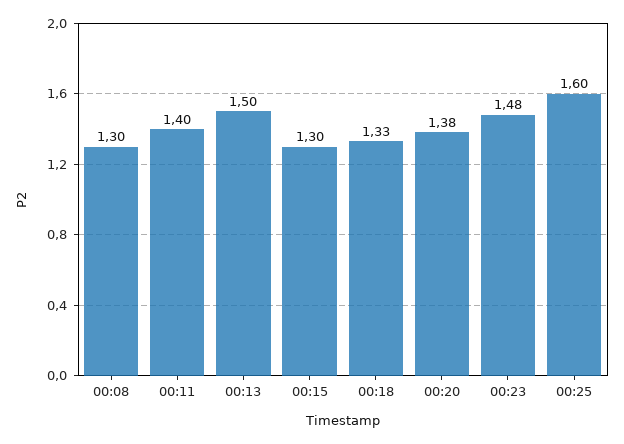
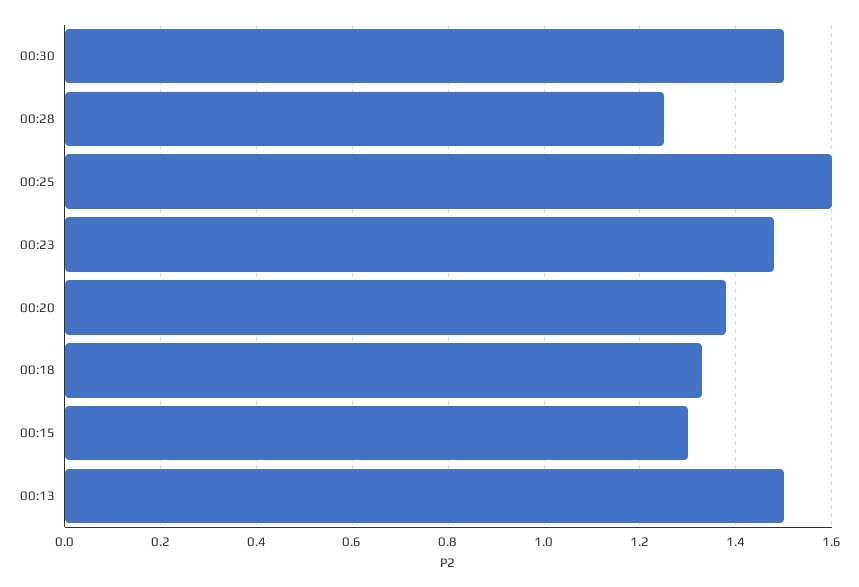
00:08: 1.3 -> none
00:11: 1.4 -> none
00:30: none -> 1.5
00:28: none -> 1.25

